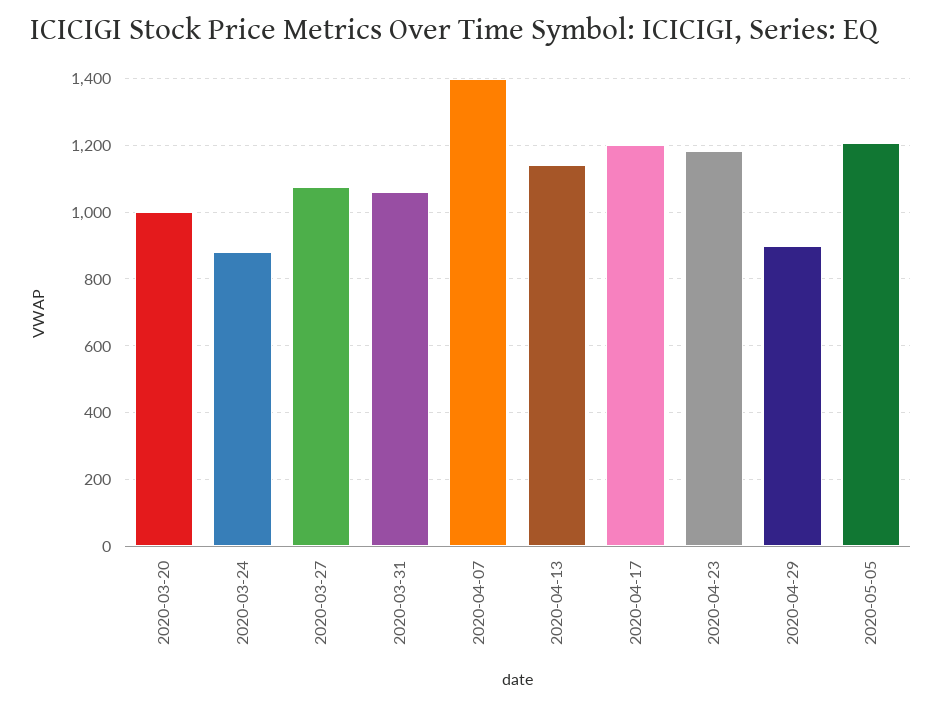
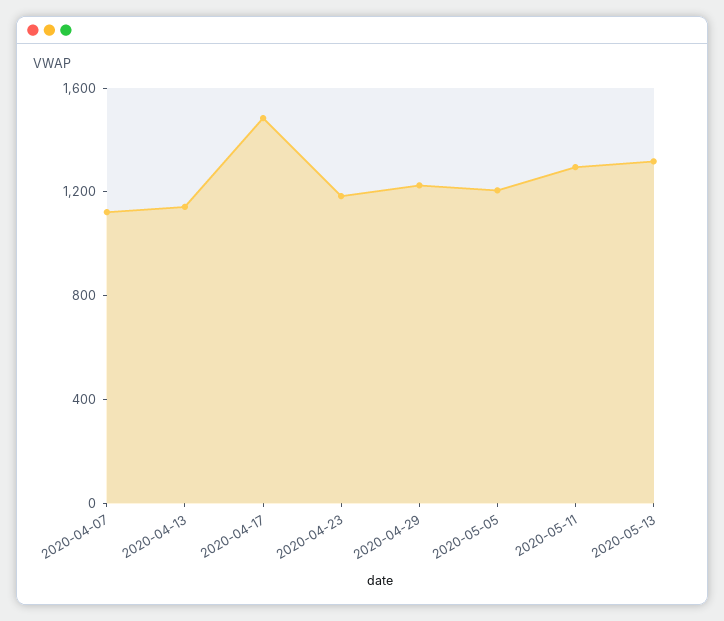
2020-03-20: 1000 -> none
2020-03-24: 880 -> none
2020-03-27: 1080 -> none
2020-03-31: 1060 -> none
2020-04-07: 1400 -> 1100
2020-04-17: 1200 -> 1500
2020-04-29: 900 -> 1200
2020-05-11: none -> 1300
2020-05-13: none -> 1300

